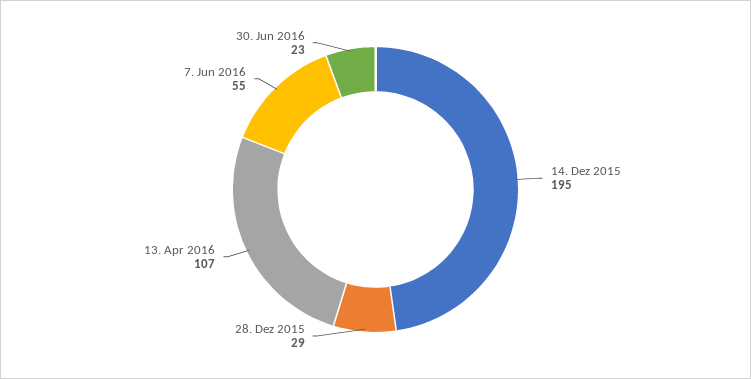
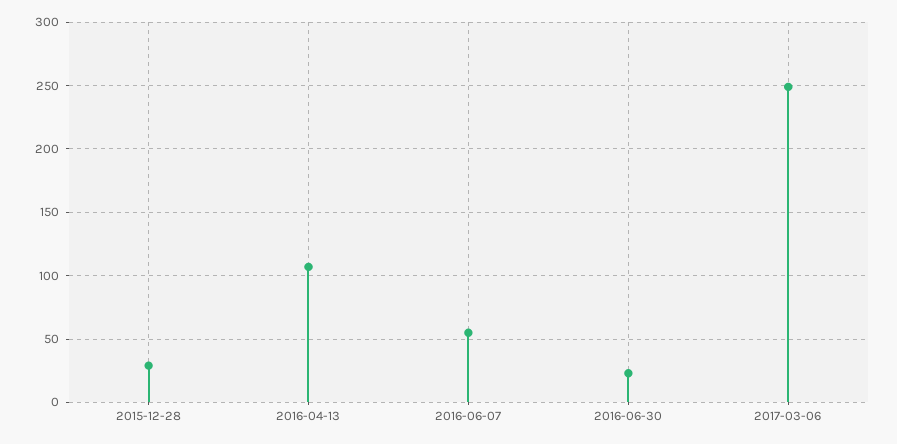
14. Dez 2015: 195 -> none
2017-03-06: none -> 250

